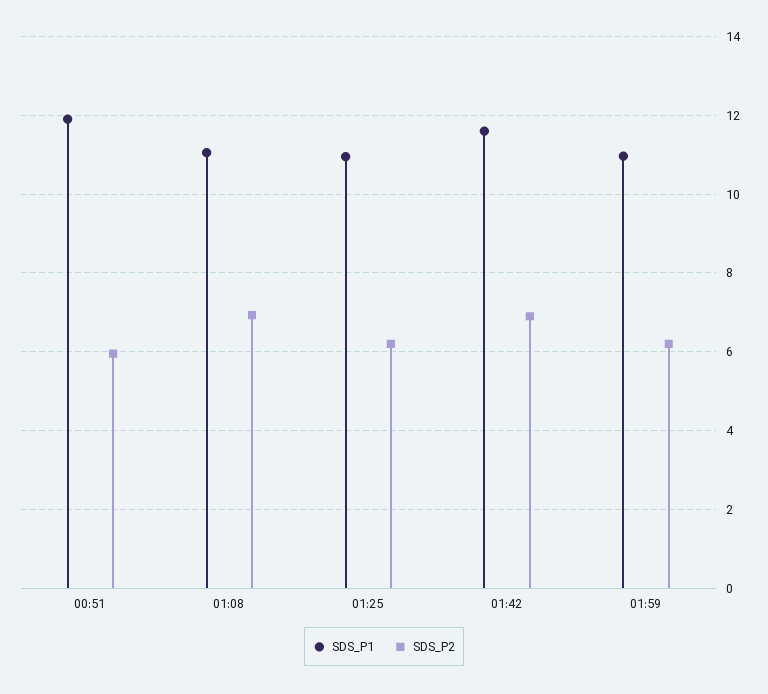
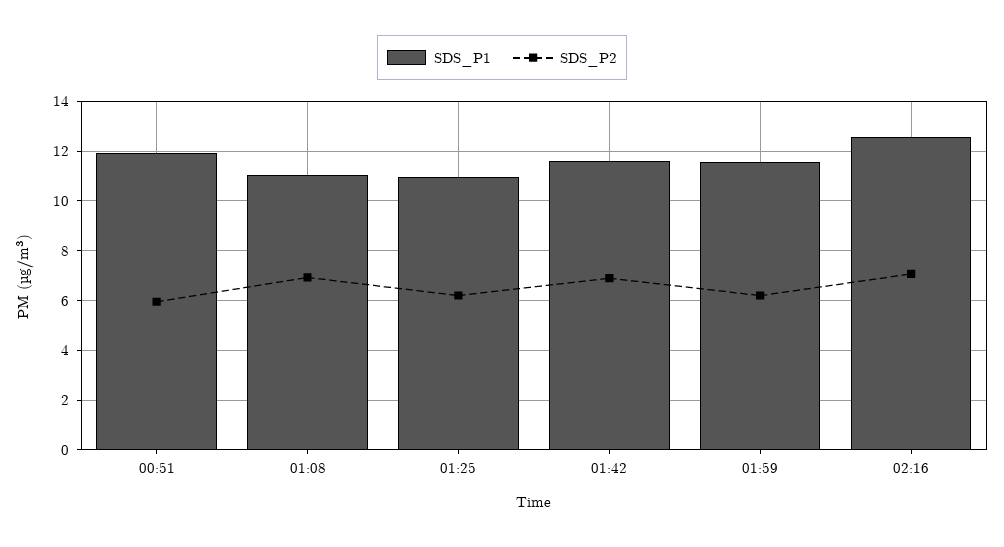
SDS_P1, 01:59: 11 -> 11.5
SDS_P1, 02:16: none -> 12.5
SDS_P2, 02:16: none -> 7

